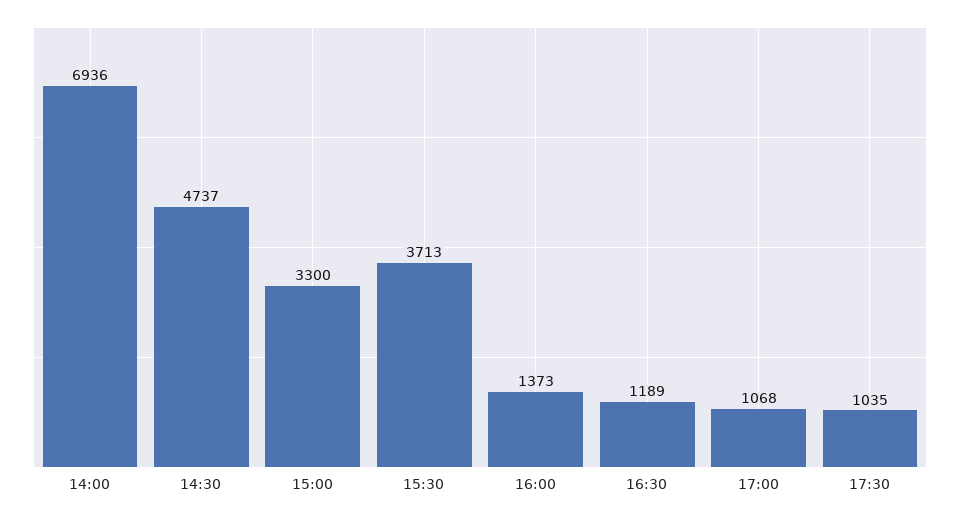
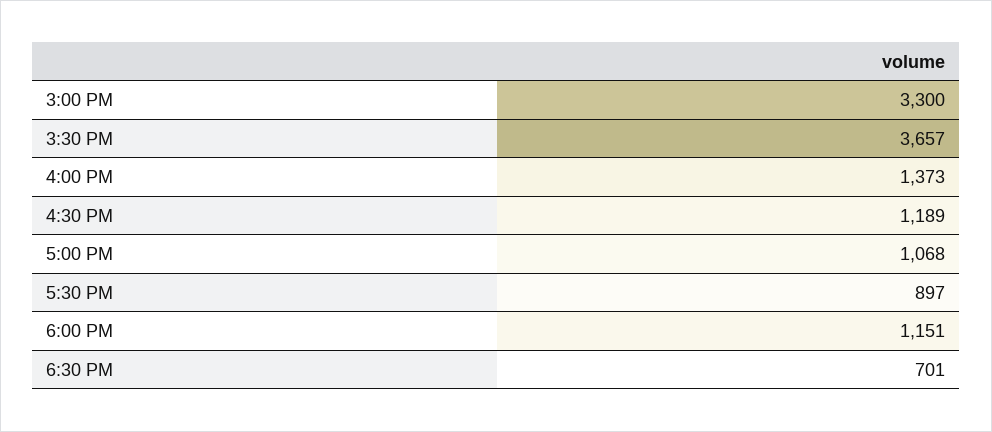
14:00: 6936 -> none
14:30: 4737 -> none
15:30: 3713 -> 3657
17:30: 1035 -> 897
6:00 PM: none -> 1151
6:30 PM: none -> 701

